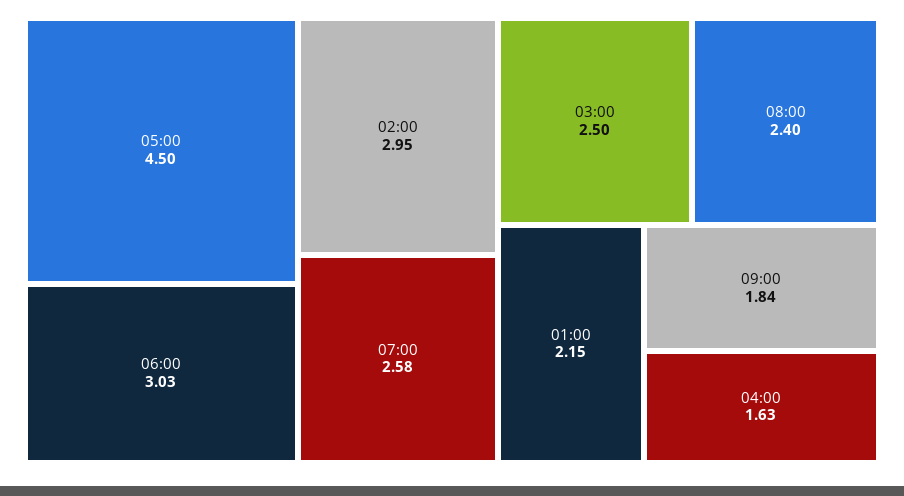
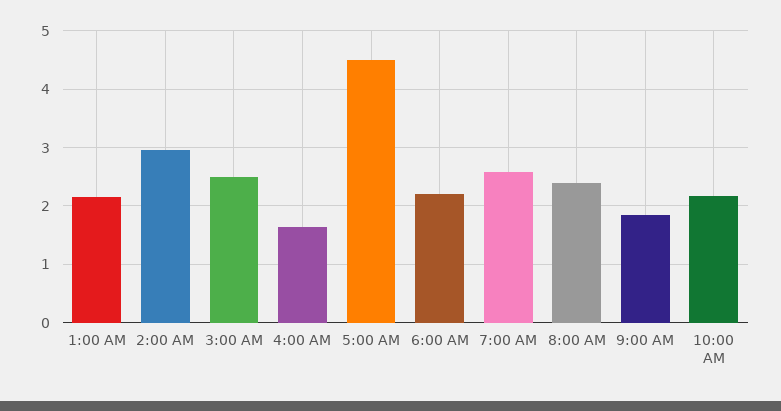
06:00: 3.03 -> 2.2
10:00 AM: none -> 2.2

